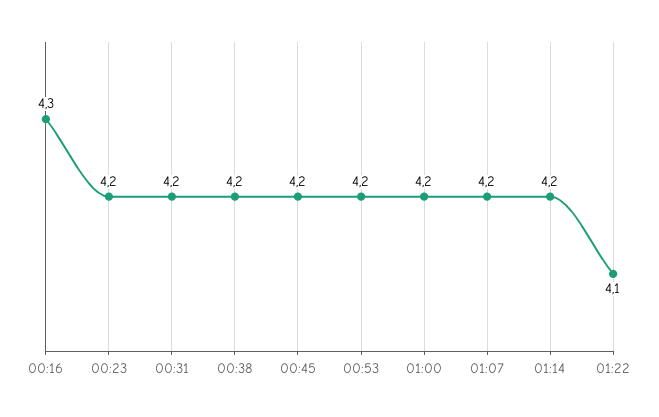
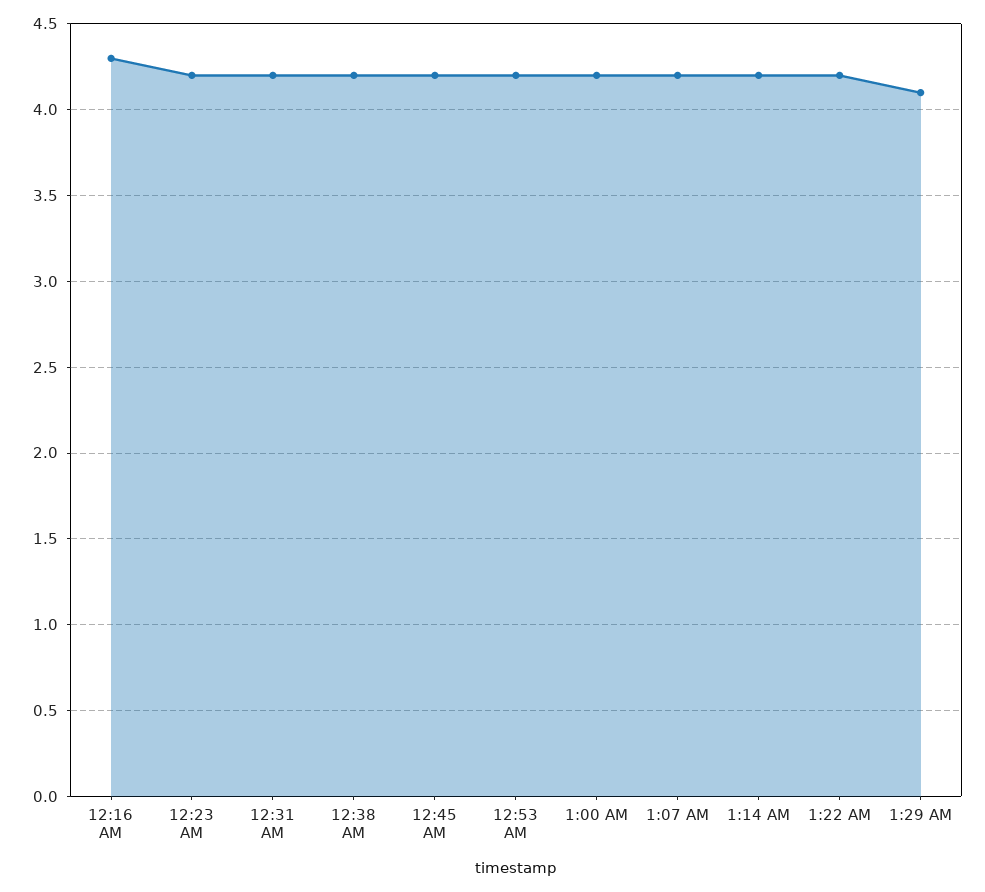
01:22: 4.1 -> 4.2
1:29 AM: none -> 4.1

